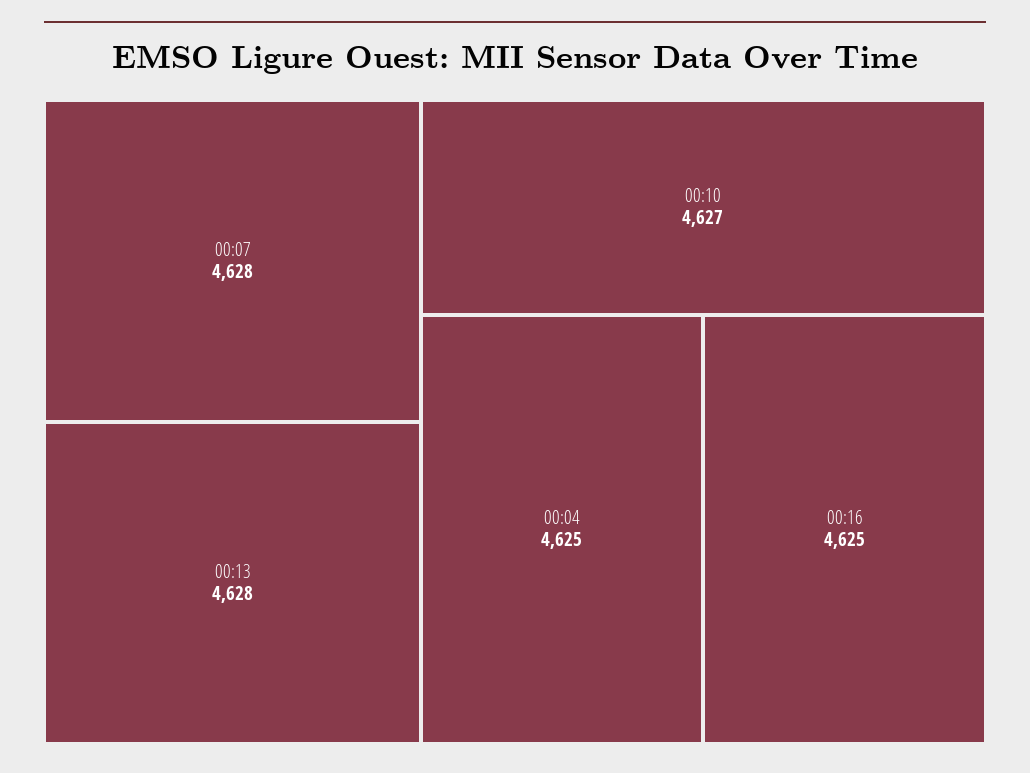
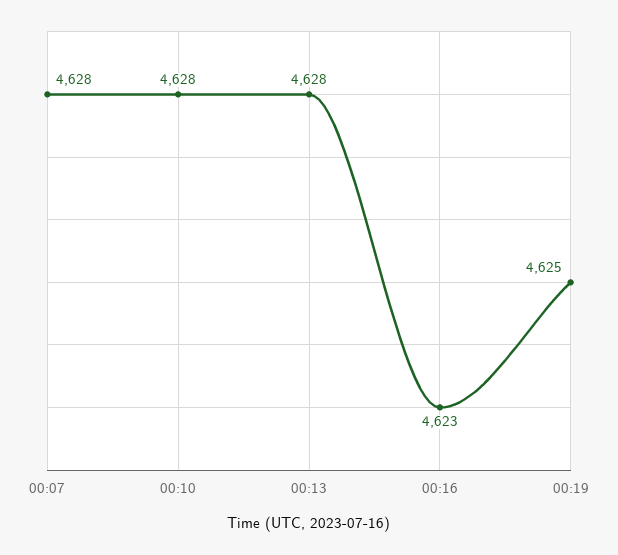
00:10: 4627 -> 4628
00:04: 4625 -> none
00:16: 4625 -> 4623
00:19: none -> 4625

